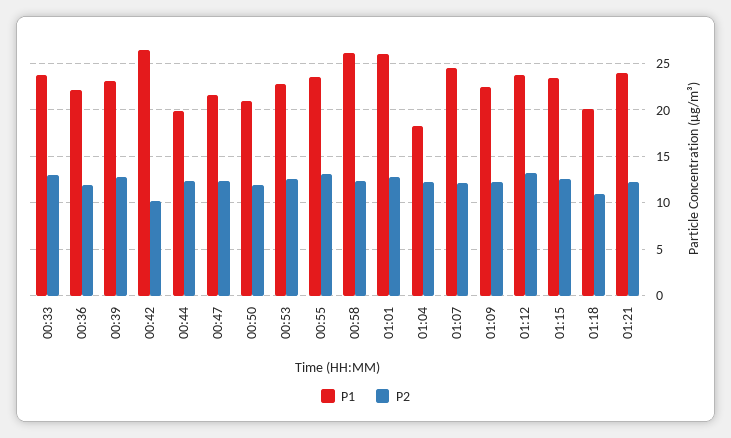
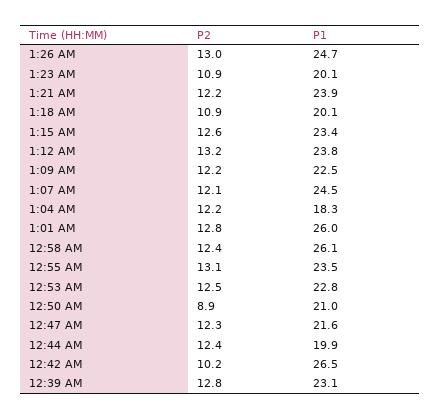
P1, 00:33: 24 -> none
P2, 00:33: 13 -> none
P1, 00:36: 22 -> none
P2, 00:36: 12 -> none
P2, 00:50: 12 -> 8.9
P2, 1:26 AM: none -> 13
P1, 1:26 AM: none -> 24.7
P2, 1:23 AM: none -> 10.9
P1, 1:23 AM: none -> 20.1

